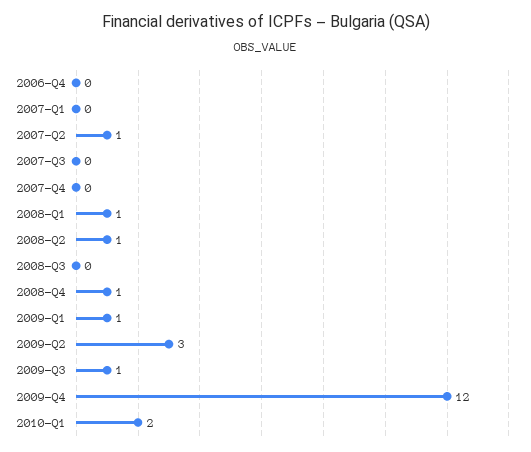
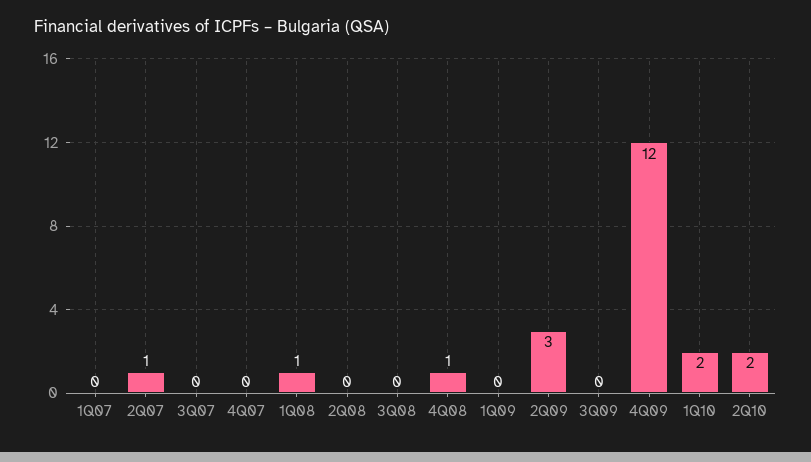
2006-Q4: 0 -> none
2008-Q2: 1 -> 0
2009-Q1: 1 -> 0
2009-Q3: 1 -> 0
2Q10: none -> 2

